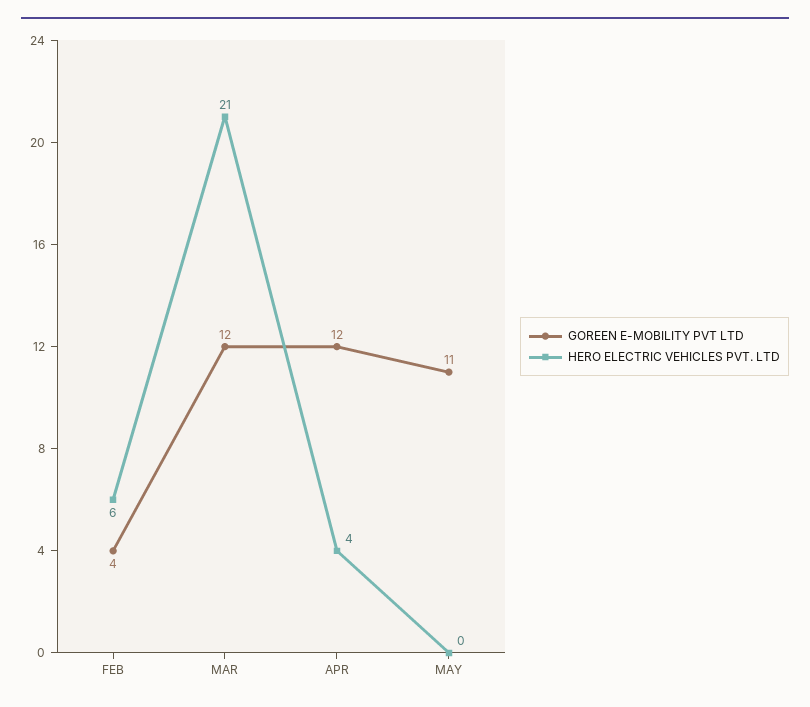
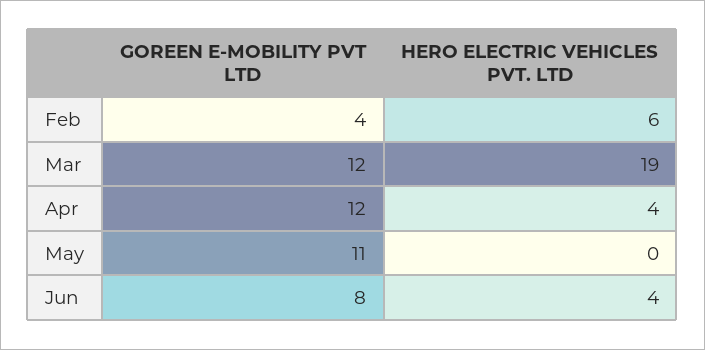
HERO ELECTRIC VEHICLES PVT. LTD, MAR: 21 -> 19
GOREEN E-MOBILITY PVT LTD, Jun: none -> 8
HERO ELECTRIC VEHICLES PVT. LTD, Jun: none -> 4

